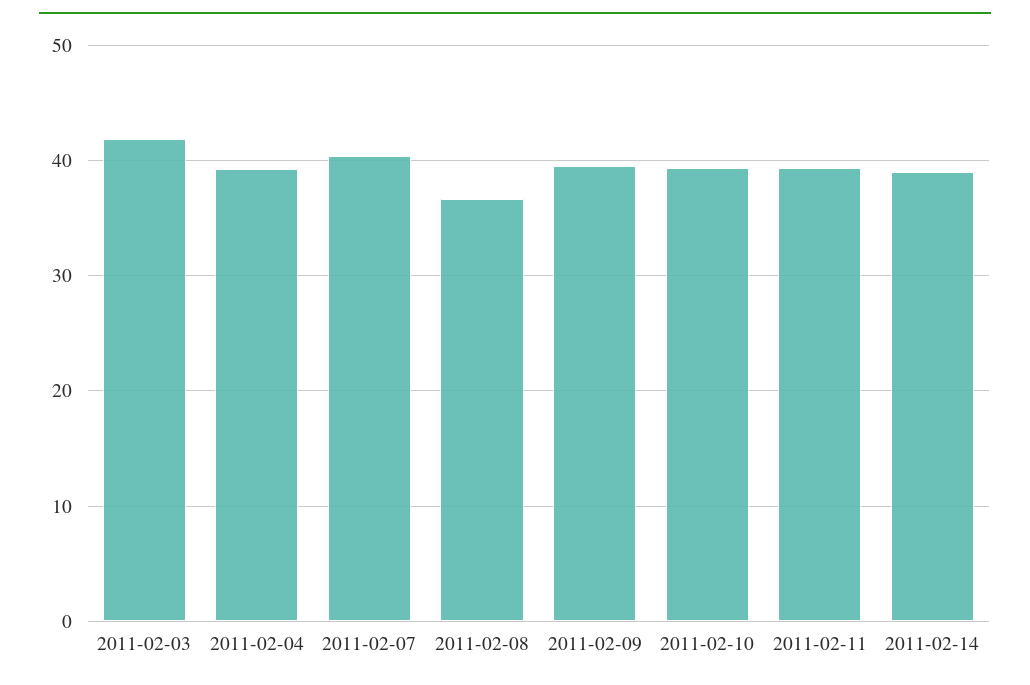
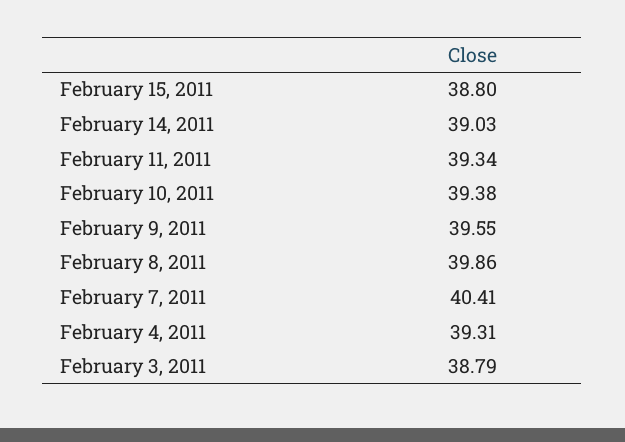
2011-02-03: 42 -> 38.79
2011-02-08: 37 -> 39.86
February 15, 2011: none -> 38.8

